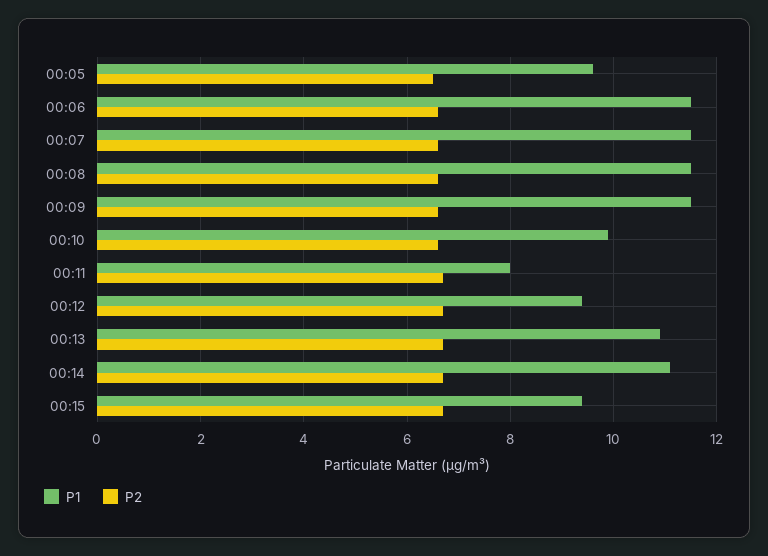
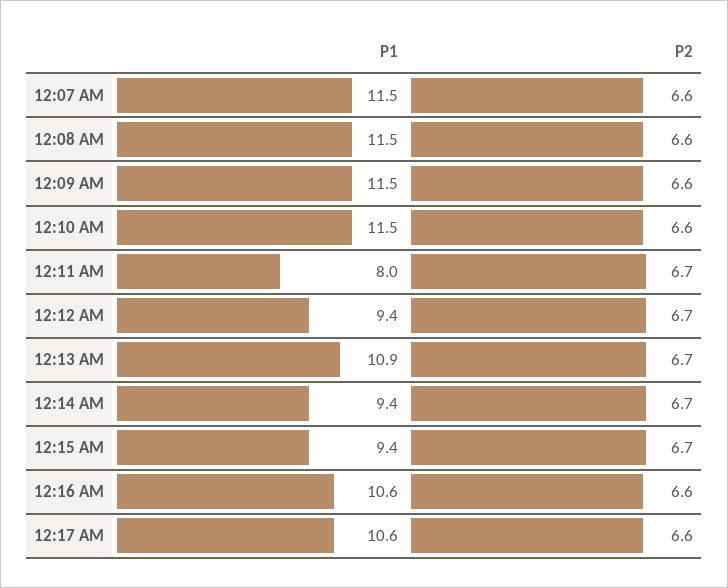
P1, 00:05: 9.5 -> none
P2, 00:05: 6.5 -> none
P1, 00:06: 11.5 -> none
P2, 00:06: 6.5 -> none
P1, 00:10: 10 -> 11.5
P1, 00:14: 11 -> 9.4
P1, 12:16 AM: none -> 10.6
P2, 12:16 AM: none -> 6.6
P1, 12:17 AM: none -> 10.6
P2, 12:17 AM: none -> 6.6

